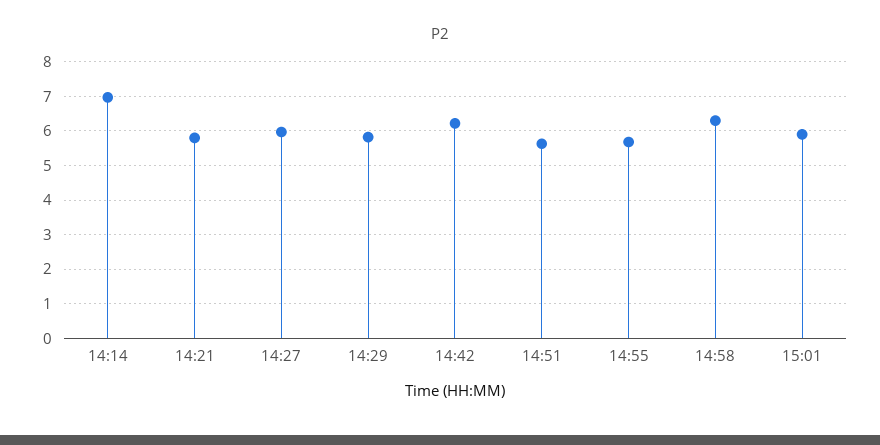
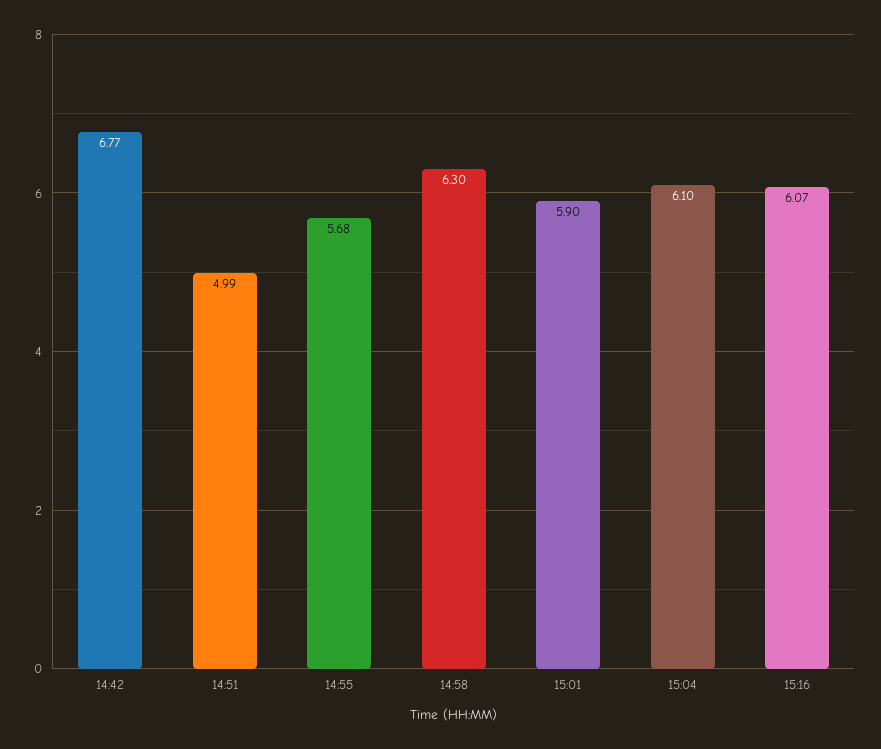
14:14: 7 -> none
14:21: 5.8 -> none
14:27: 6 -> none
14:29: 5.8 -> none
14:42: 6.2 -> 6.77
14:51: 5.6 -> 4.99
15:04: none -> 6.1
15:16: none -> 6.07

